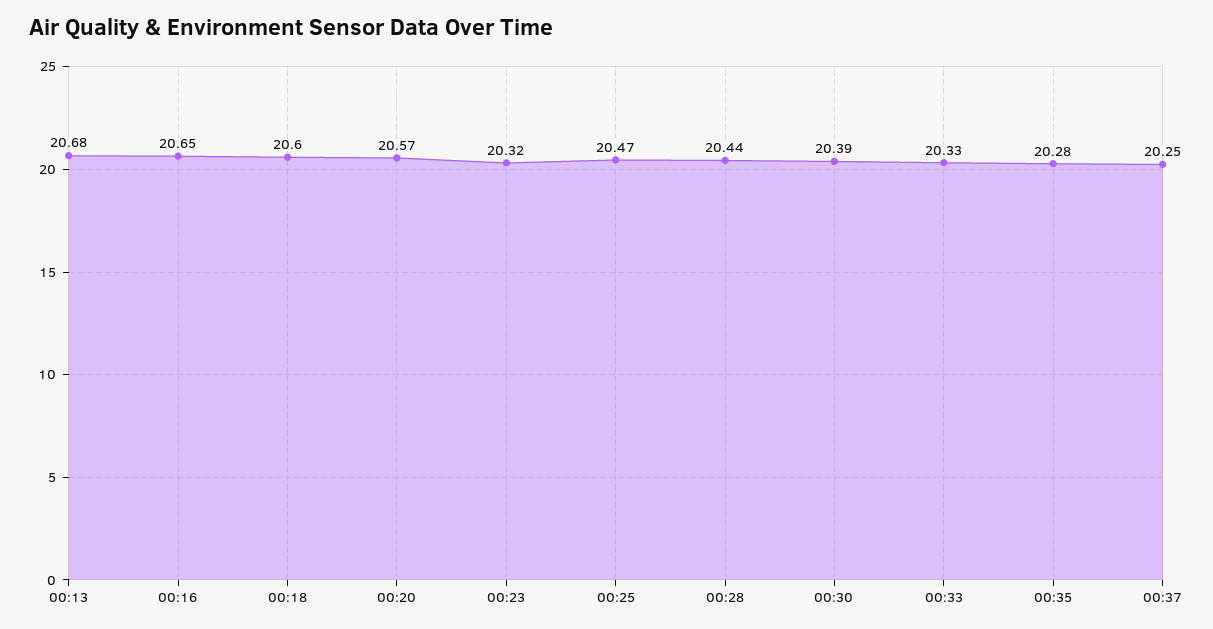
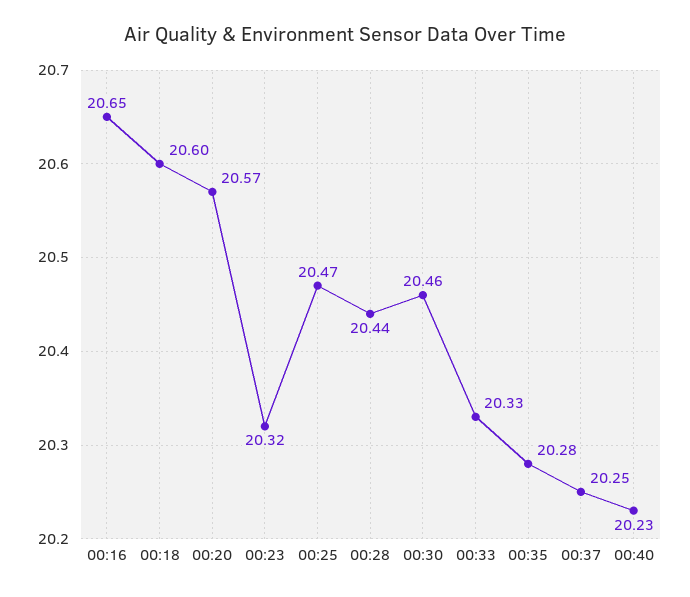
00:13: 20.68 -> none
00:30: 20.39 -> 20.46
00:40: none -> 20.23

